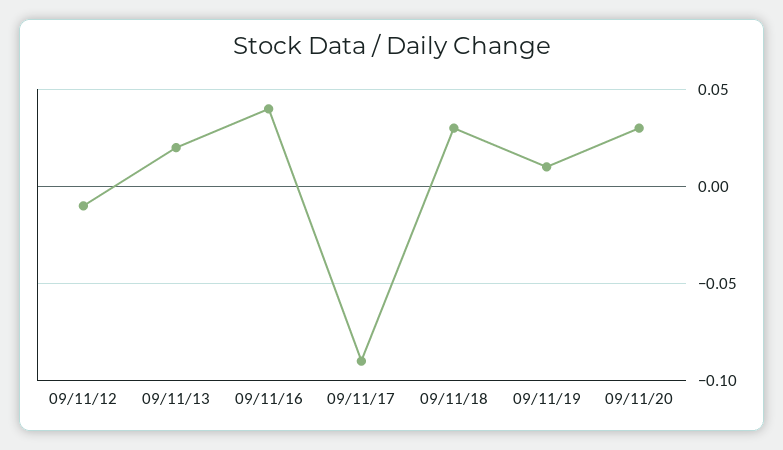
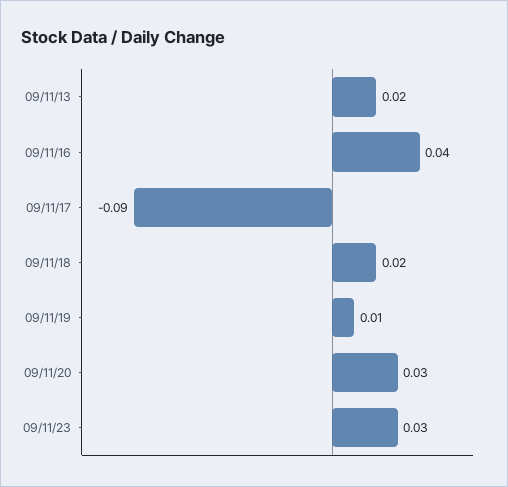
09/11/12: -0.01 -> none
09/11/18: 0.03 -> 0.02
09/11/23: none -> 0.03

